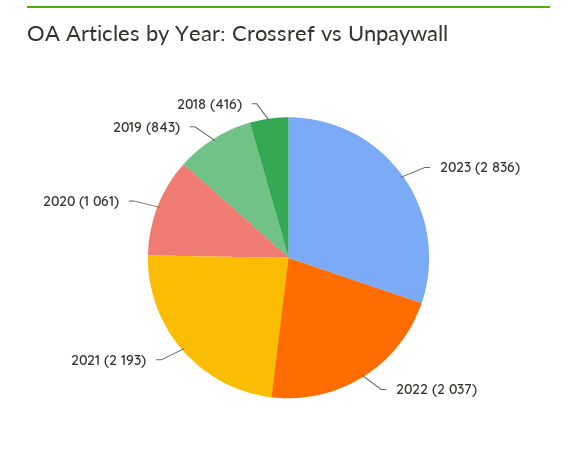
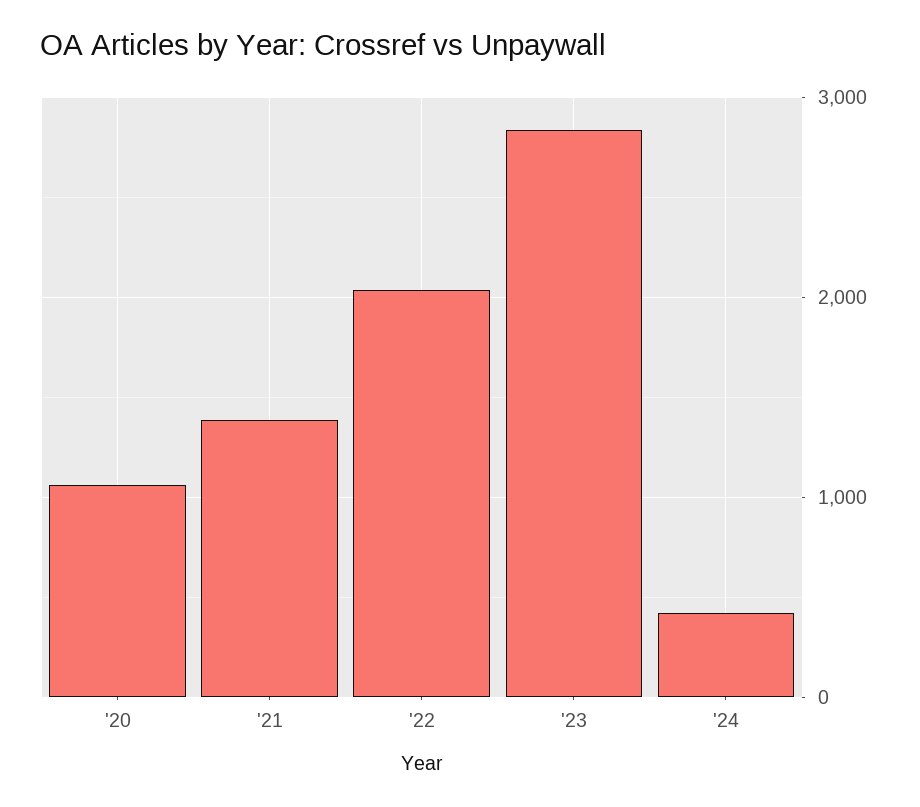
2021: 2193 -> 1400
2019: 843 -> none
2018: 416 -> none
'24: none -> 400

